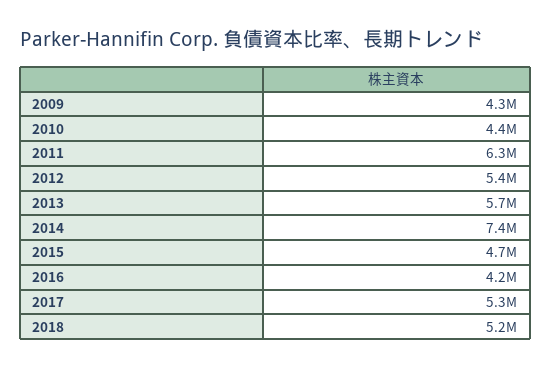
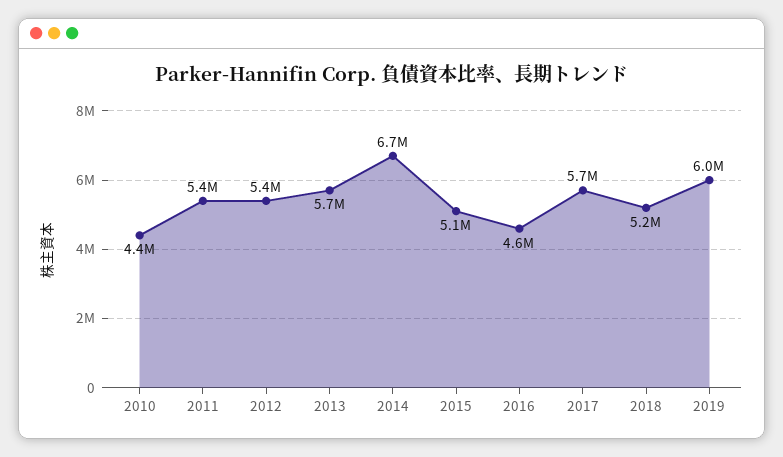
2009: 4300000 -> none
2011: 6300000 -> 5400000
2014: 7400000 -> 6700000
2015: 4700000 -> 5100000
2016: 4200000 -> 4600000
2017: 5300000 -> 5700000
2019: none -> 6000000

